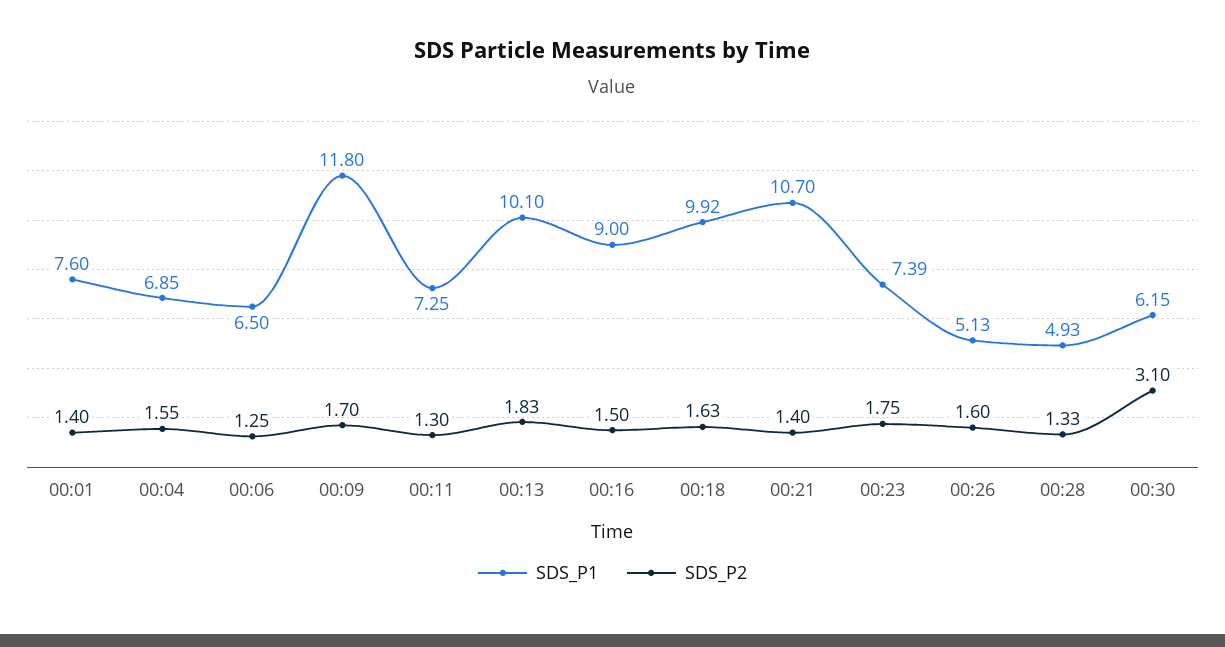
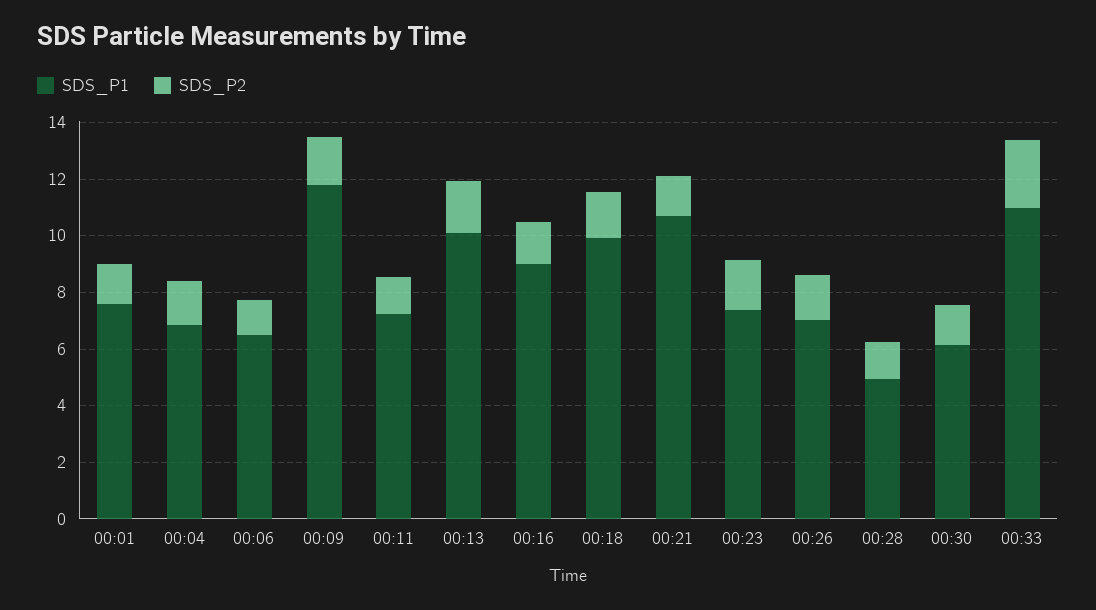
SDS_P1, 00:26: 5.13 -> 7
SDS_P2, 00:30: 3.1 -> 1.5
SDS_P1, 00:33: none -> 11
SDS_P2, 00:33: none -> 2.5

